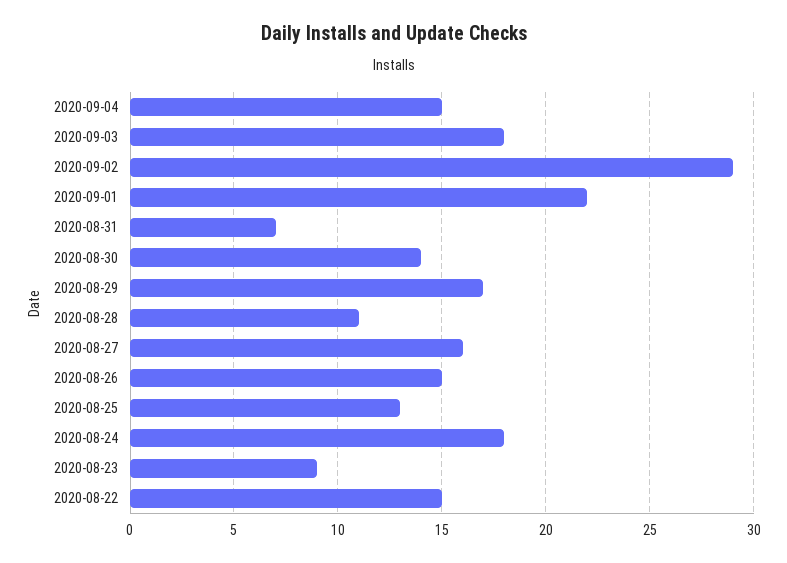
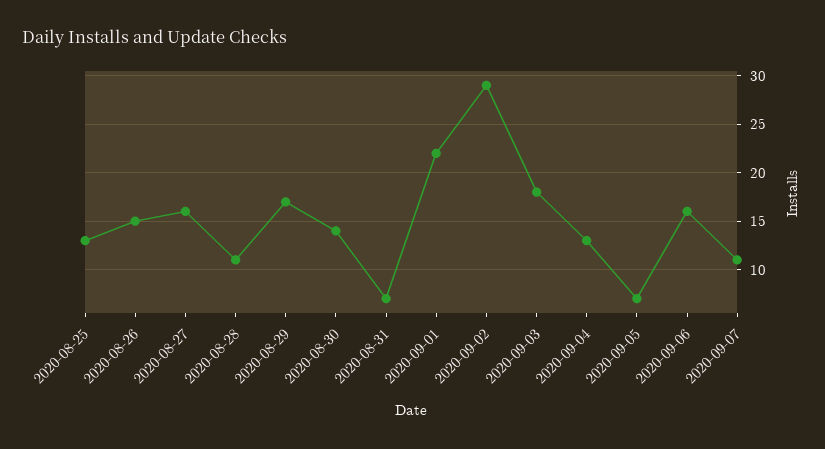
2020-09-04: 15 -> 13
2020-08-24: 18 -> none
2020-08-23: 9 -> none
2020-08-22: 15 -> none
2020-09-05: none -> 7
2020-09-06: none -> 16
2020-09-07: none -> 11

